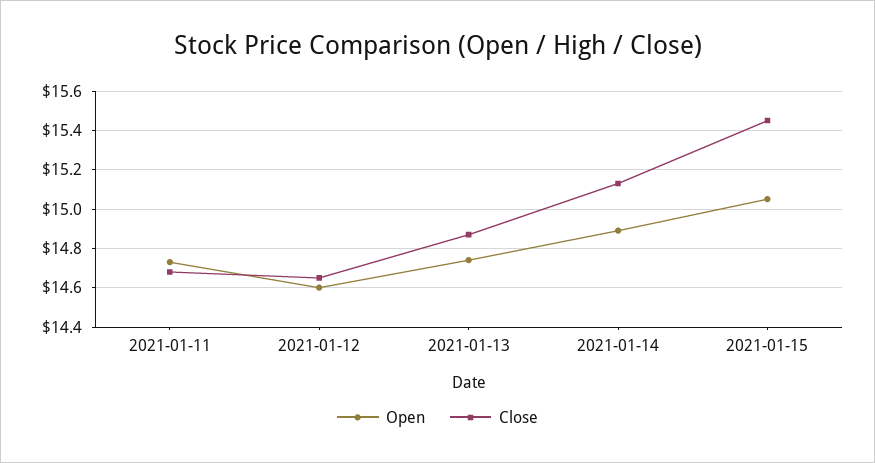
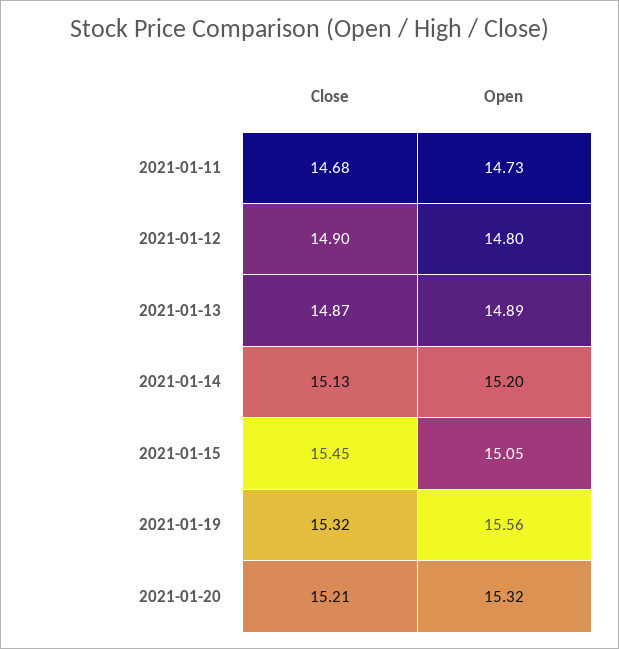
Open, 2021-01-12: 14.6 -> 14.8
Close, 2021-01-12: 14.65 -> 14.9
Open, 2021-01-13: 14.75 -> 14.89
Open, 2021-01-14: 14.9 -> 15.2
Close, 2021-01-19: none -> 15.32
Open, 2021-01-19: none -> 15.56
Close, 2021-01-20: none -> 15.21
Open, 2021-01-20: none -> 15.32

